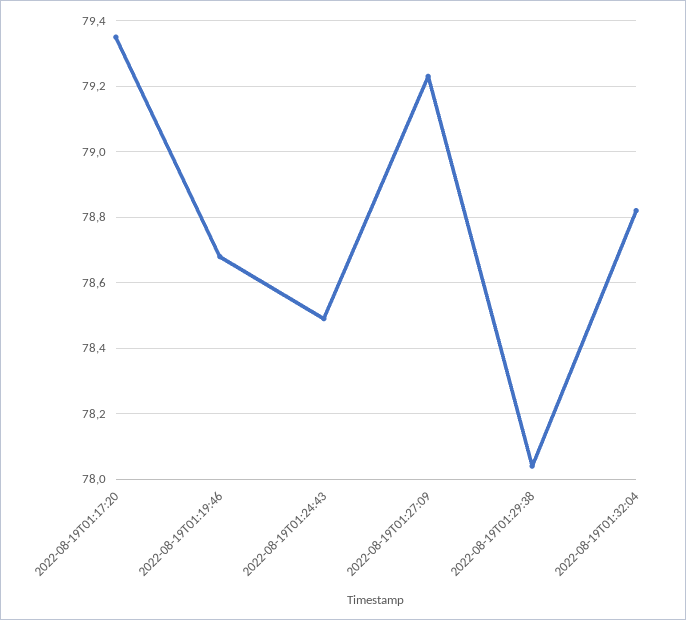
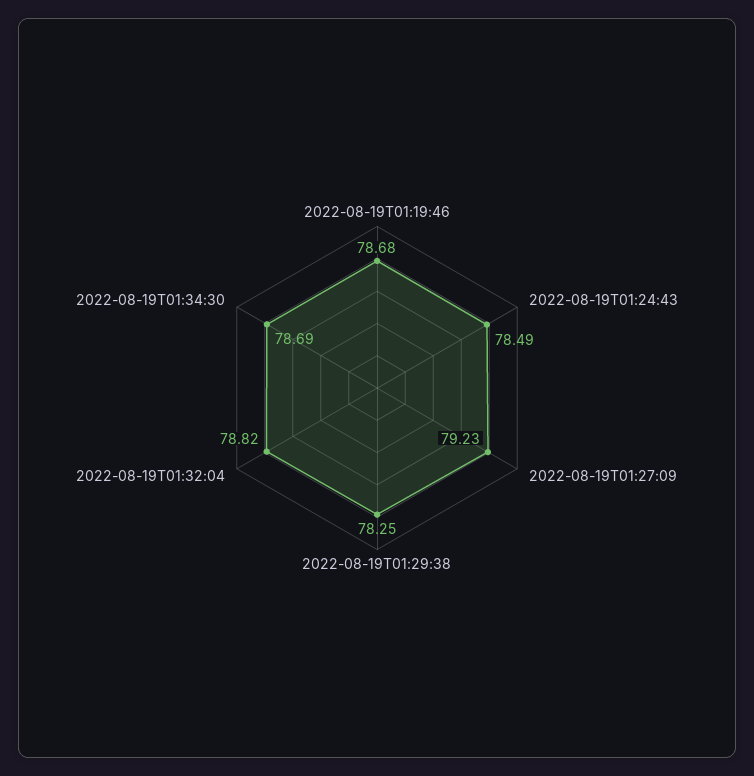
2022-08-19T01:17:20: 79.35 -> none
2022-08-19T01:29:38: 78.05 -> 78.25
2022-08-19T01:34:30: none -> 78.69

